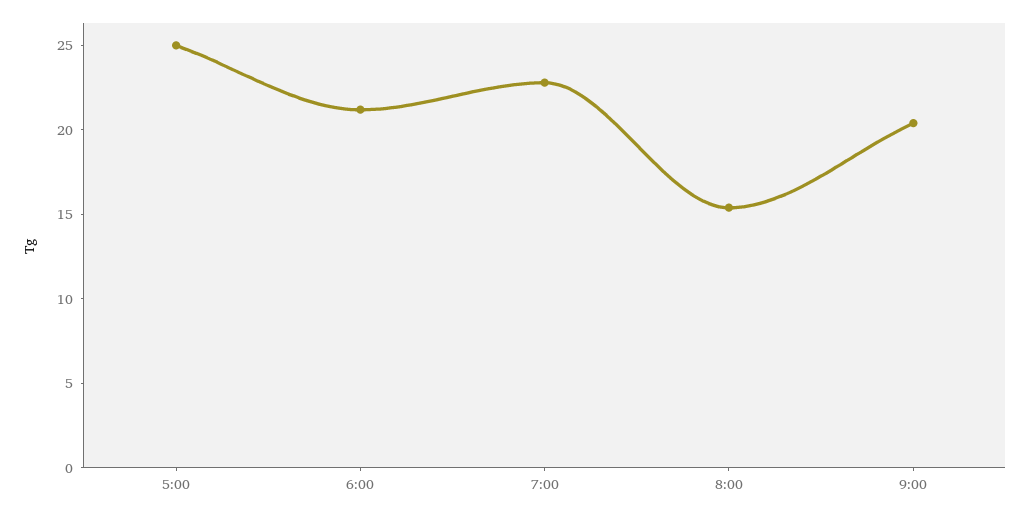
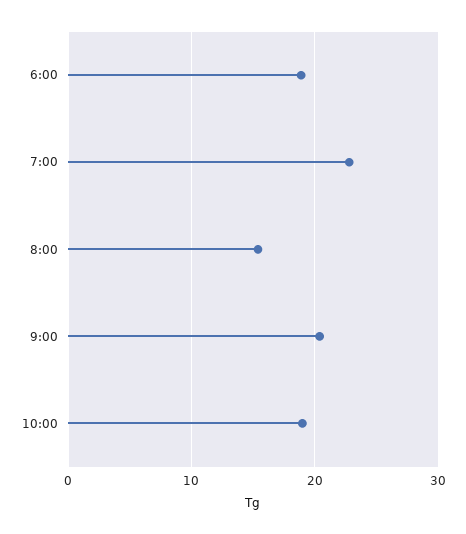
5:00: 25 -> none
6:00: 21 -> 19
10:00: none -> 19

